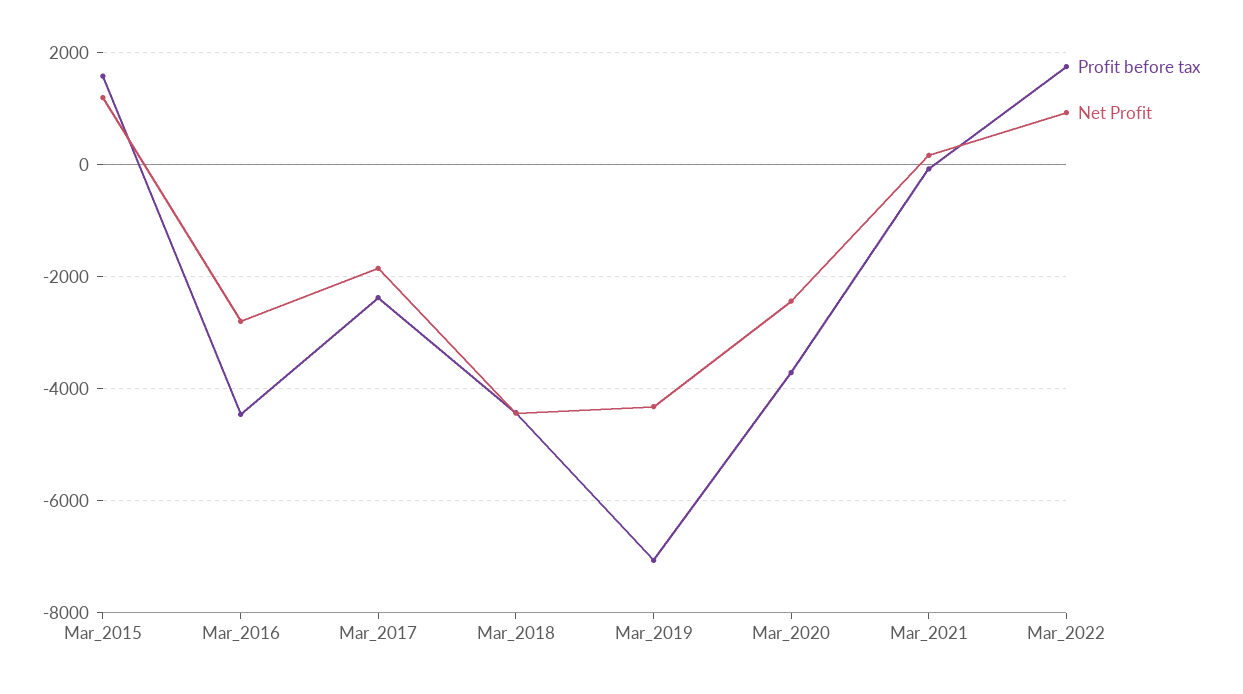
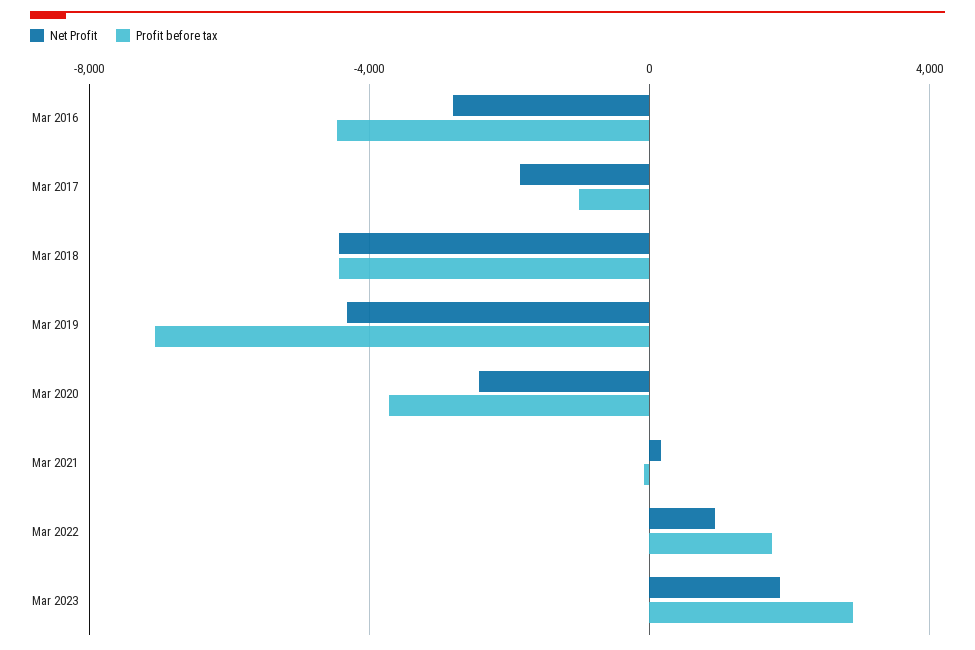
Profit before tax, Mar_2015: 1600 -> none
Net Profit, Mar_2015: 1200 -> none
Profit before tax, Mar_2017: -2400 -> -1000
Net Profit, Mar 2023: none -> 2000
Profit before tax, Mar 2023: none -> 3000

